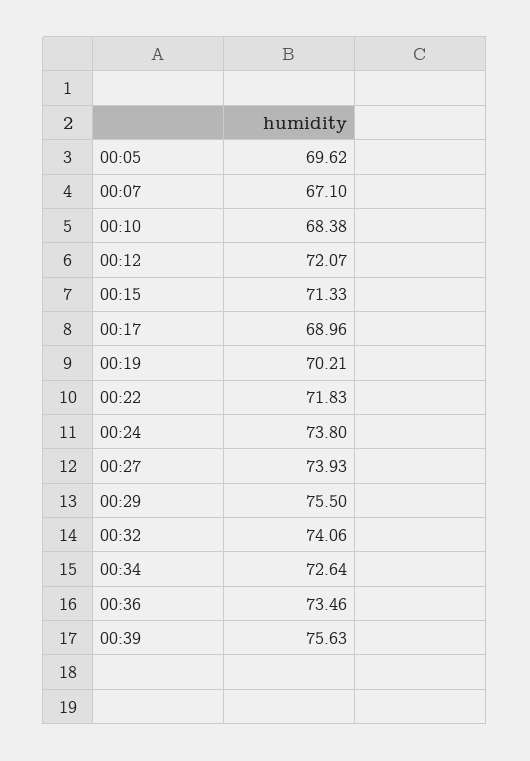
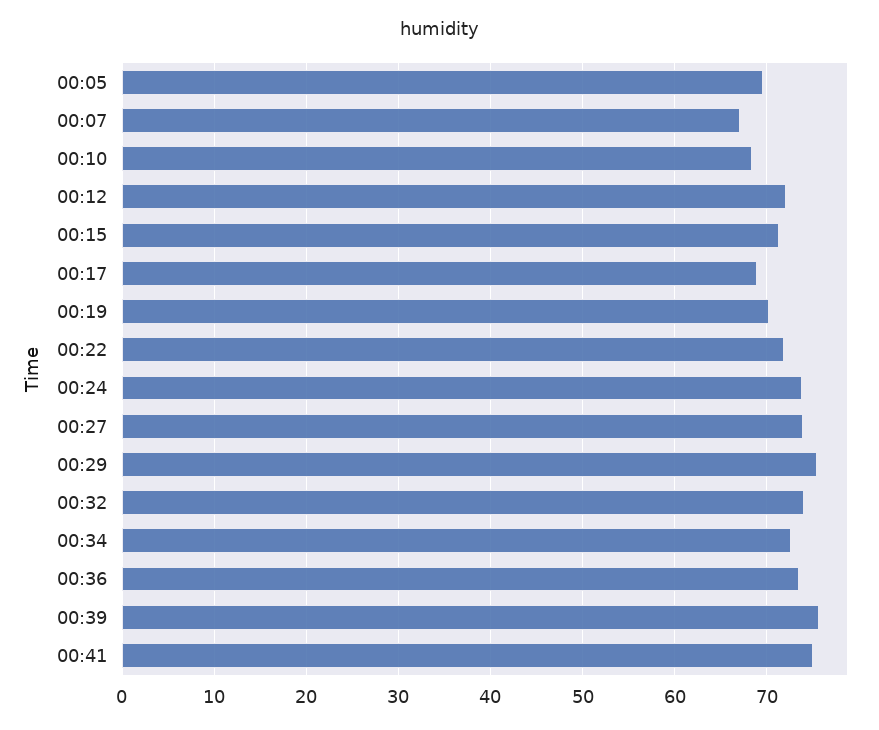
00:41: none -> 75

